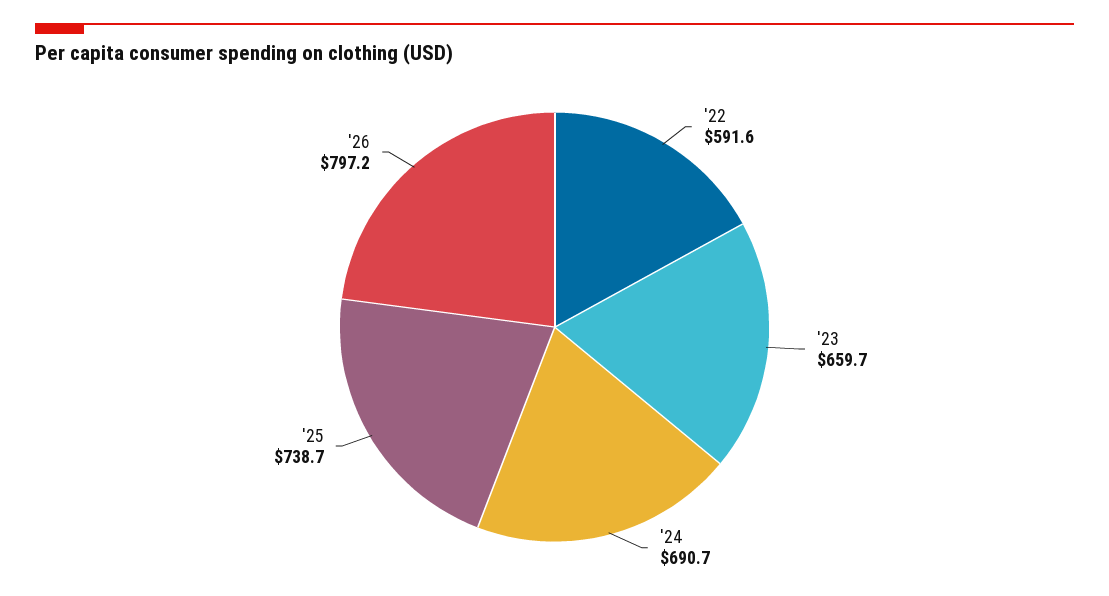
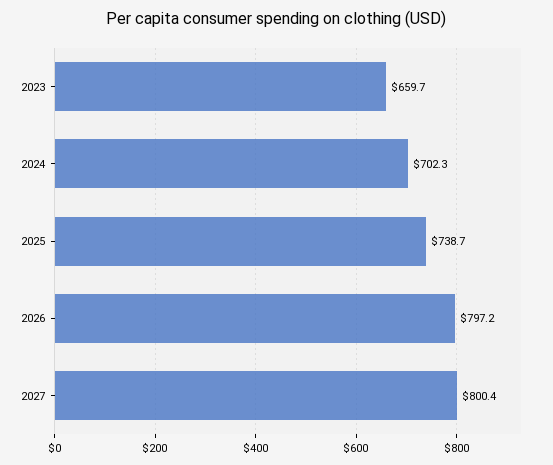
'22: 591.6 -> none
'24: 690.7 -> 702.3
2027: none -> 800.4

